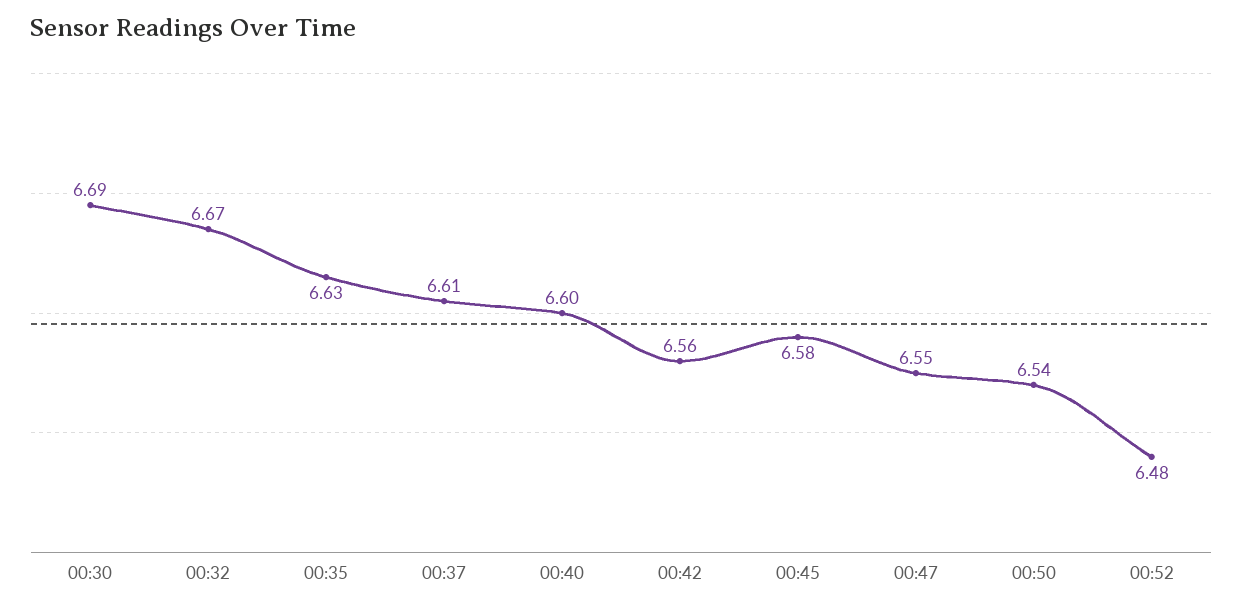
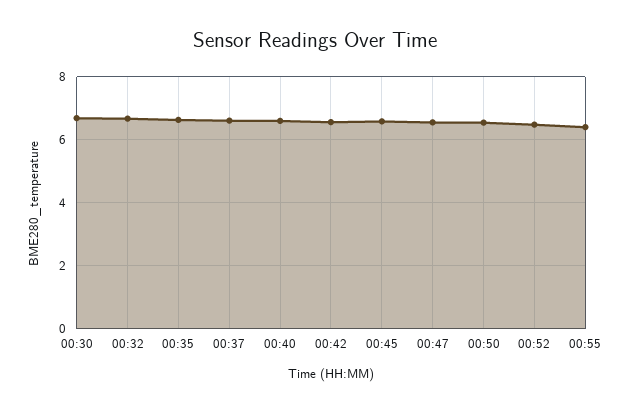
00:55: none -> 6.4

